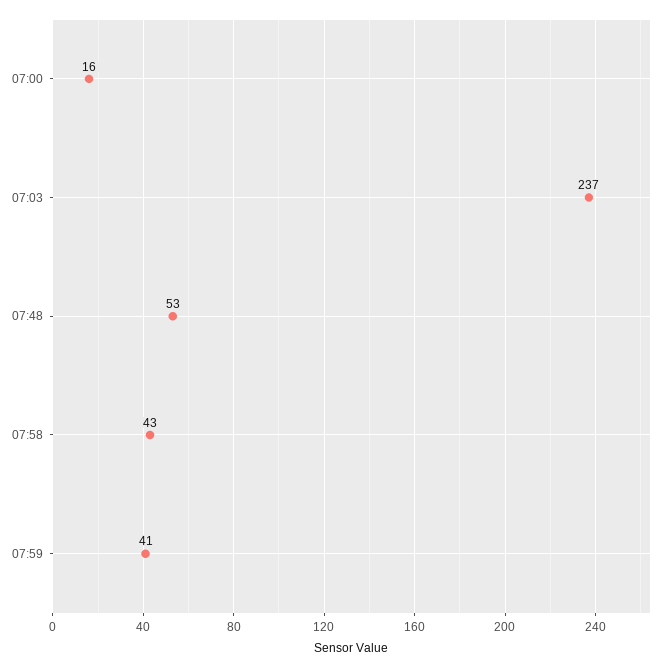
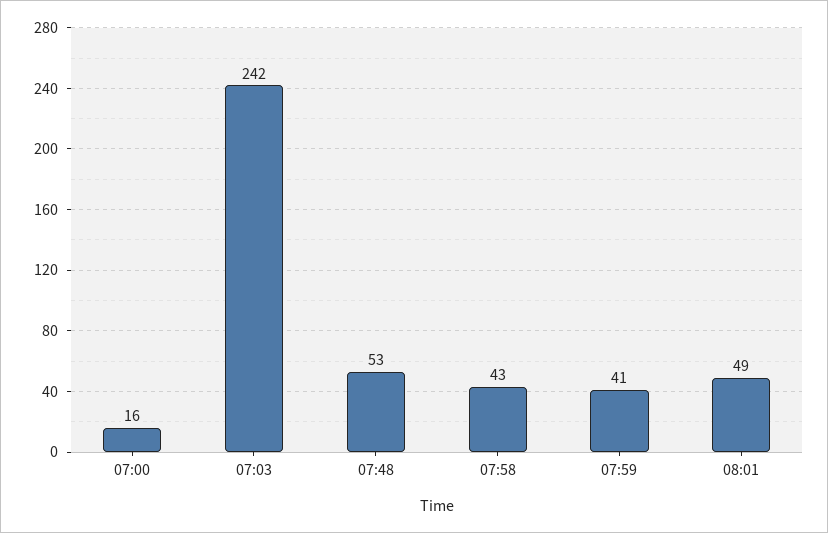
07:03: 237 -> 242
08:01: none -> 49

